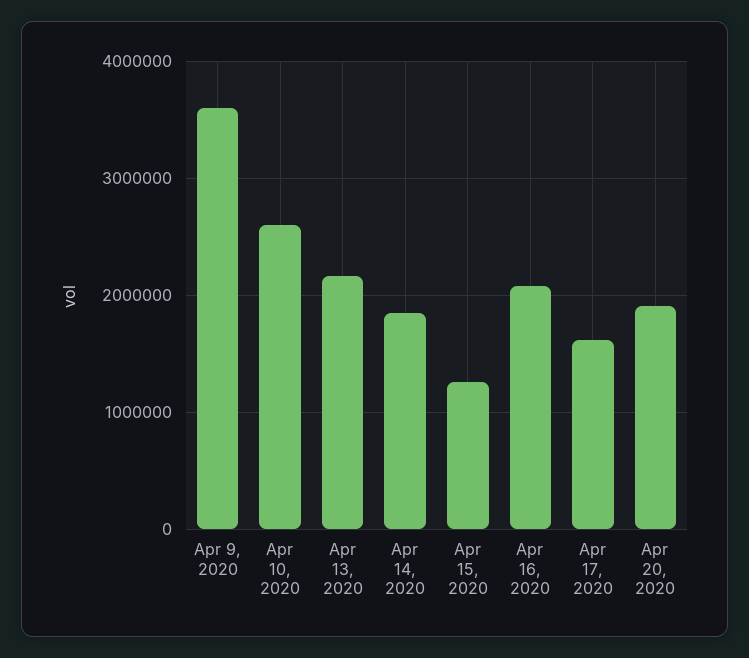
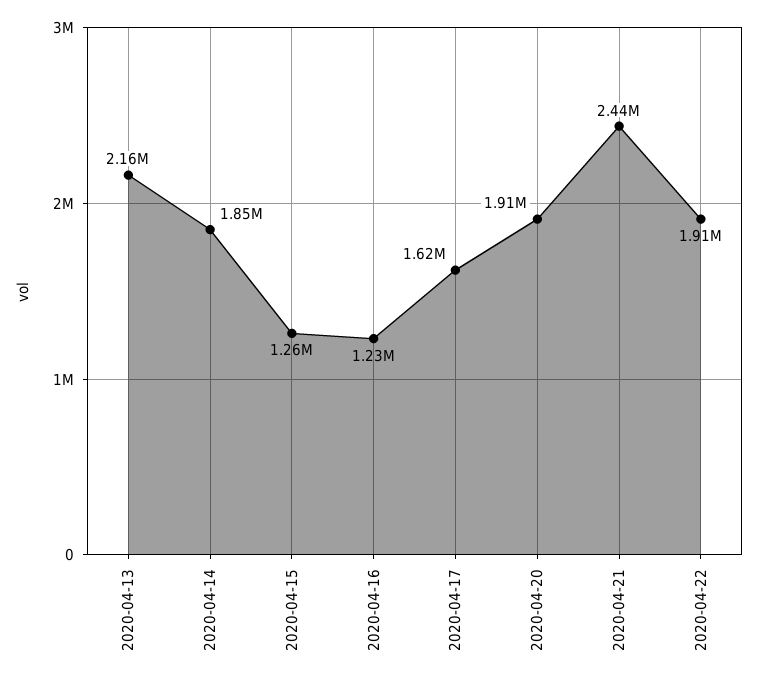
Apr 9, 2020: 3600000 -> none
Apr 10, 2020: 2600000 -> none
Apr 16, 2020: 2100000 -> 1230000
2020-04-21: none -> 2440000
2020-04-22: none -> 1910000

